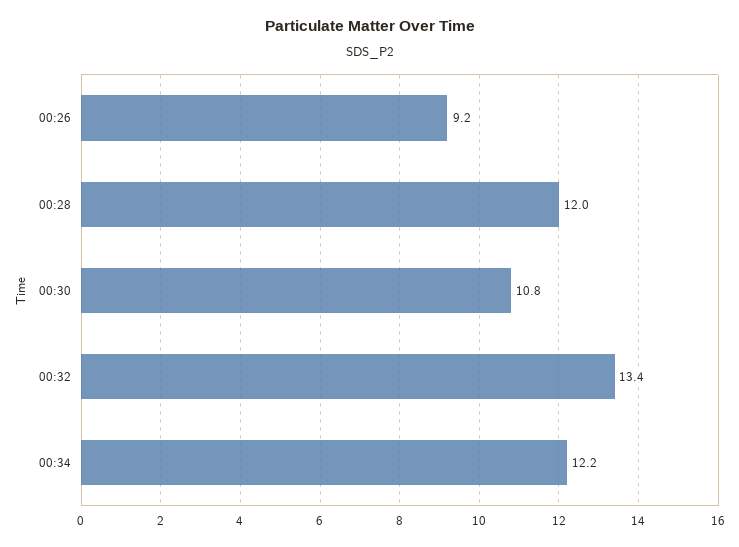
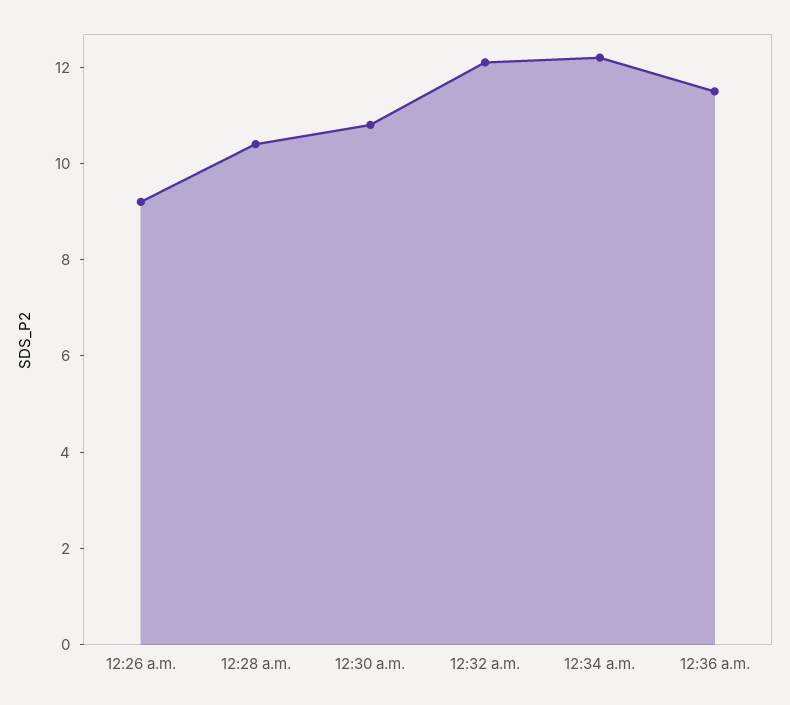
00:28: 12 -> 10.5
00:32: 13.4 -> 12
12:36 a.m.: none -> 11.5

